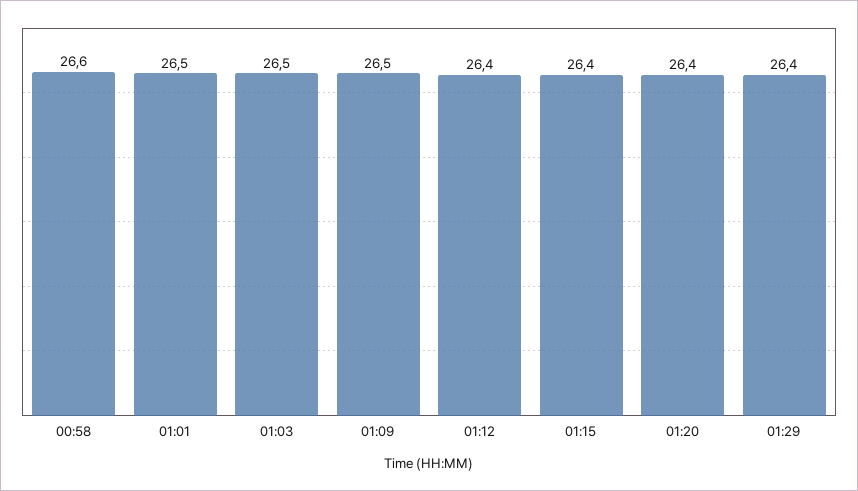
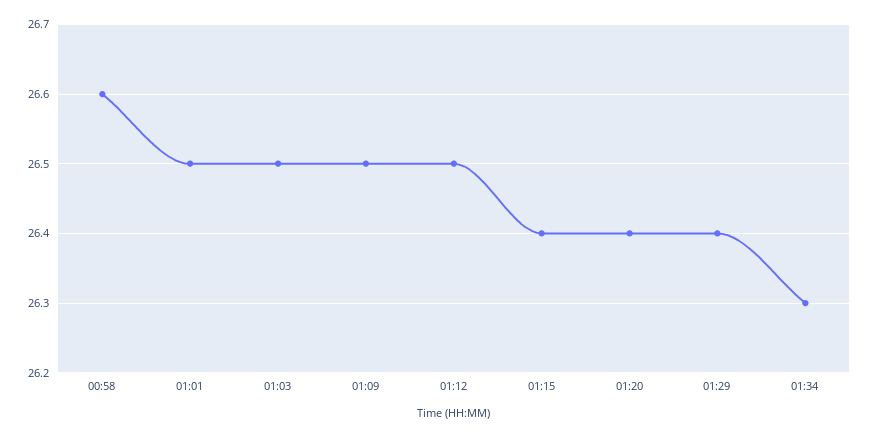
01:12: 26.4 -> 26.5
01:34: none -> 26.3

